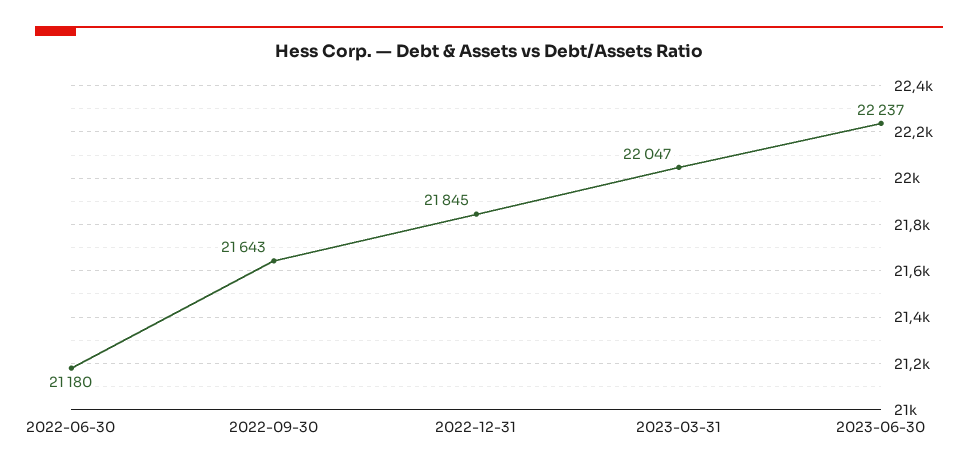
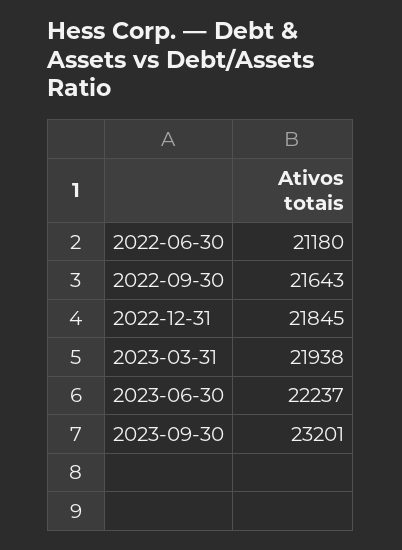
2023-03-31: 22047 -> 21938
2023-09-30: none -> 23201

